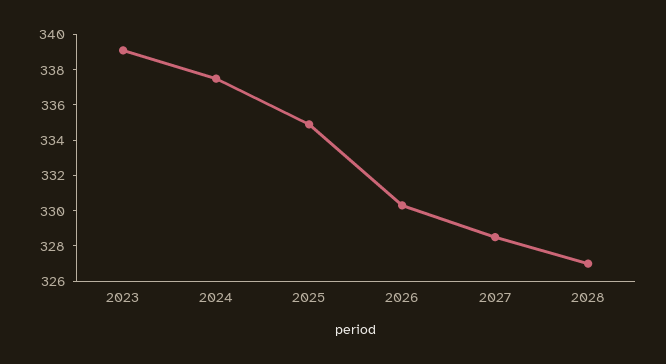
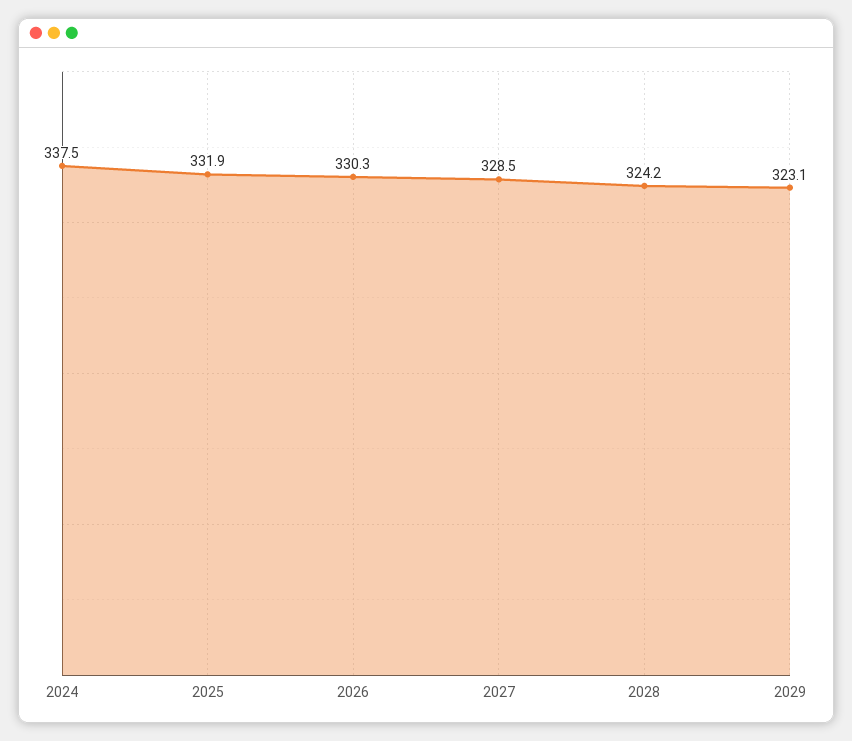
2023: 339 -> none
2025: 335 -> 331.9
2028: 327 -> 324.2
2029: none -> 323.1

